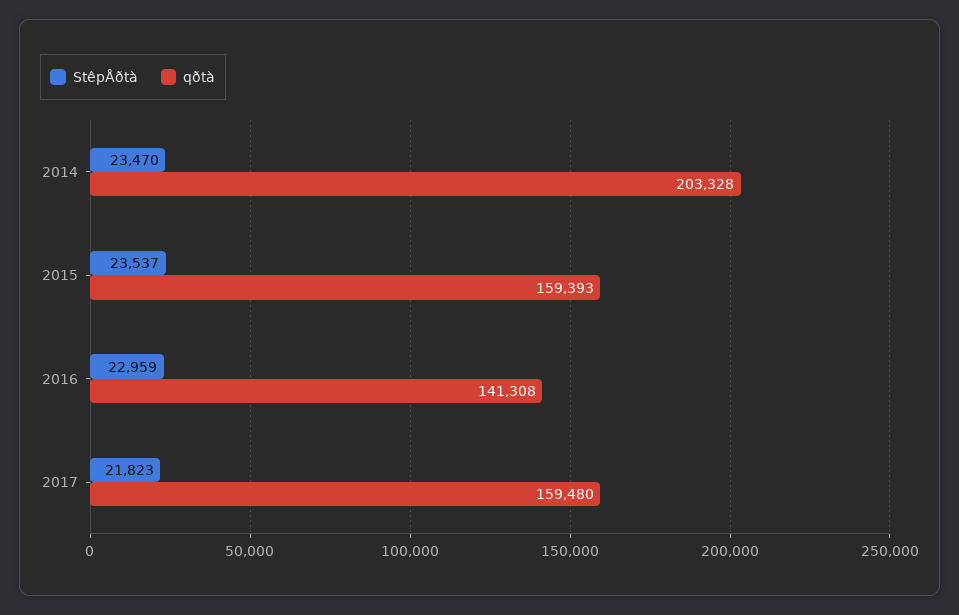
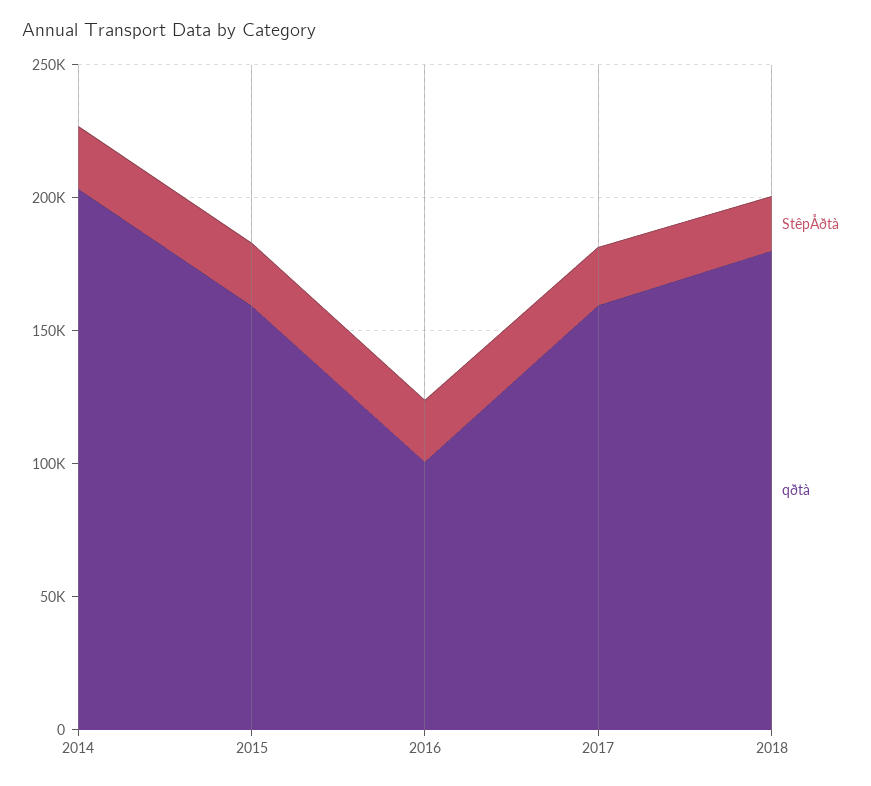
qðtà, 2016: 141308 -> 100000
StêpÅðtà, 2018: none -> 20000
qðtà, 2018: none -> 180000

